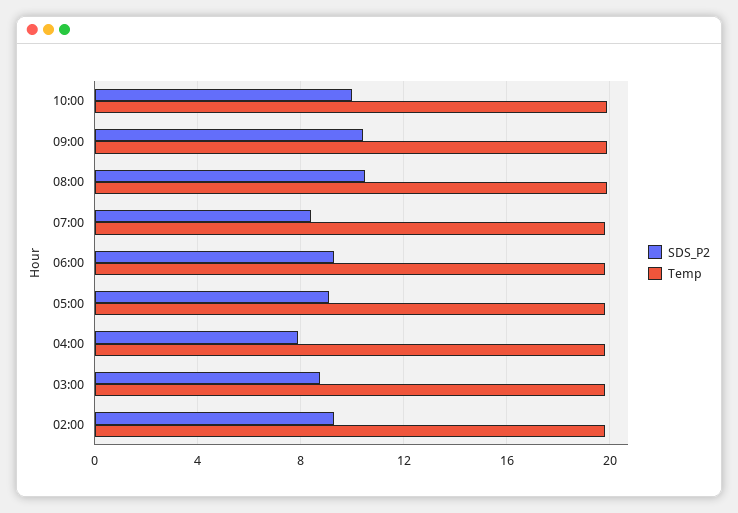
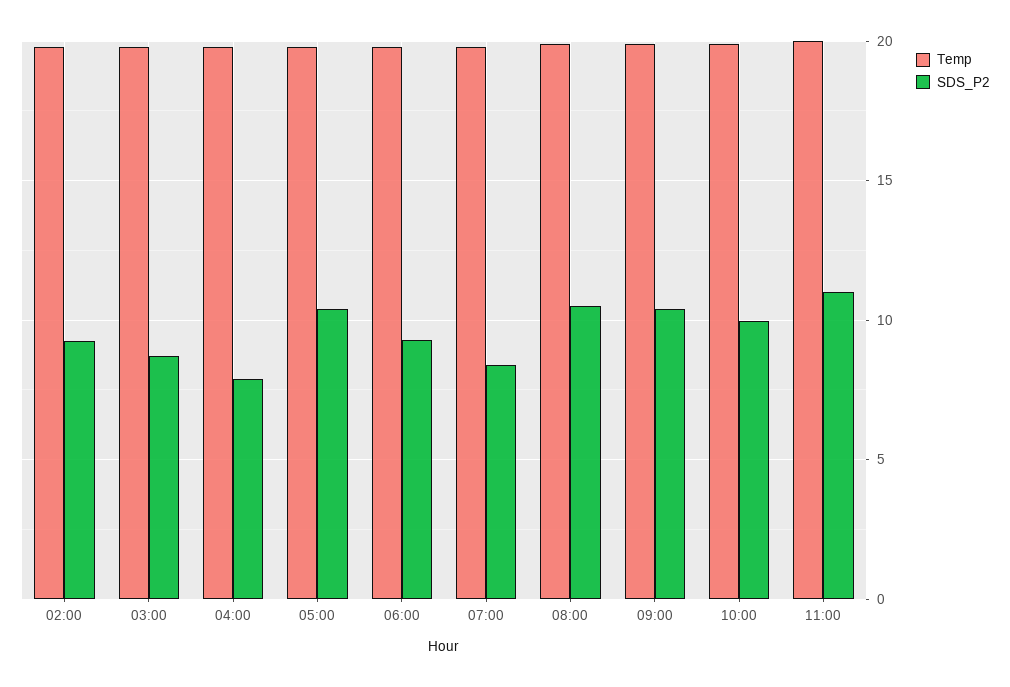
SDS_P2, 05:00: 9 -> 10.5
Temp, 11:00: none -> 20
SDS_P2, 11:00: none -> 11

